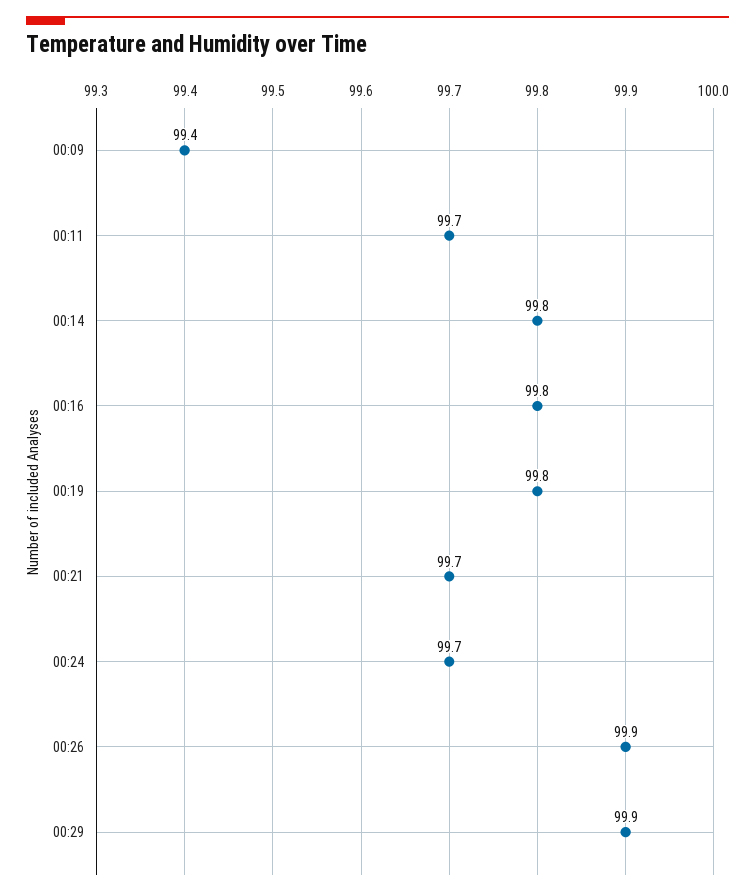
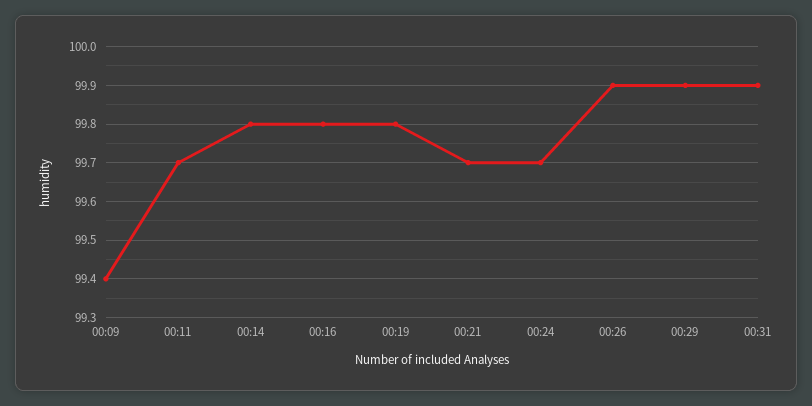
00:31: none -> 99.9

